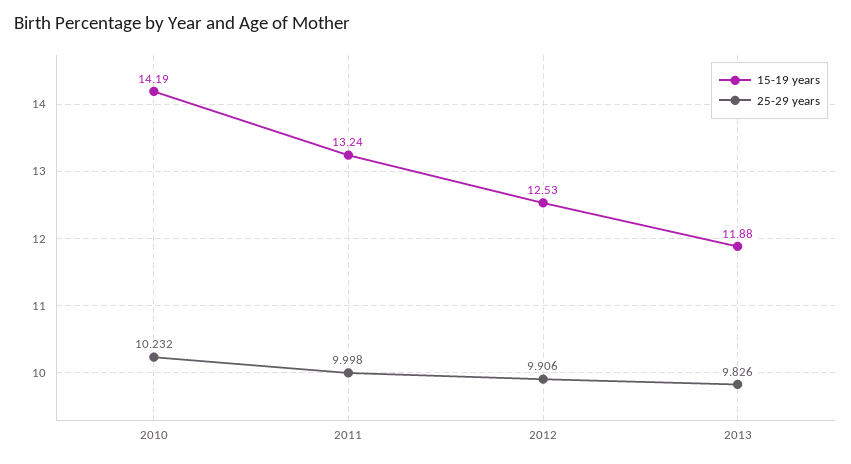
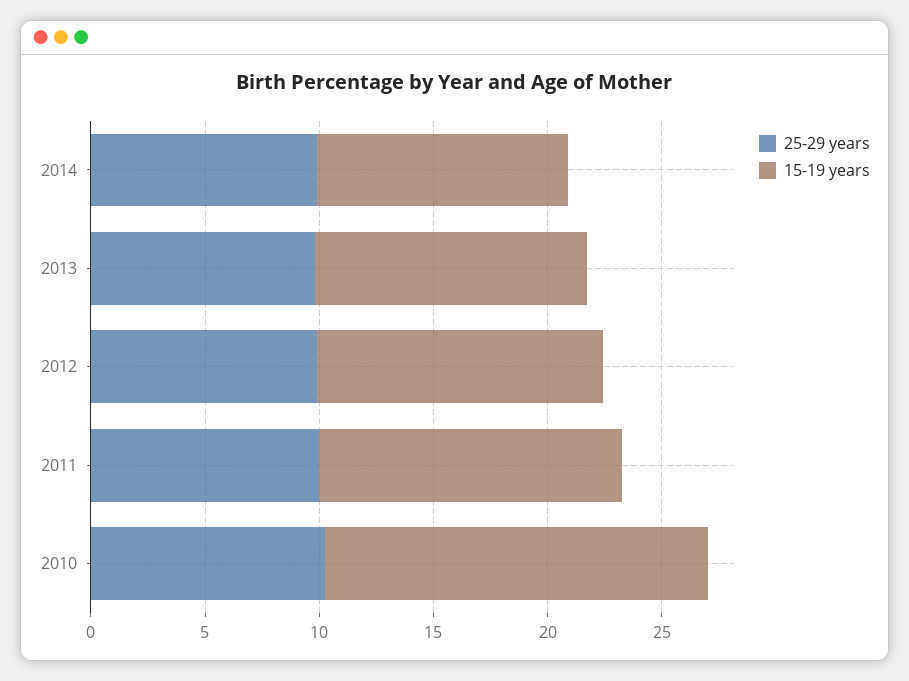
15-19 years, 2010: 14.19 -> 17
25-29 years, 2014: none -> 10
15-19 years, 2014: none -> 11

